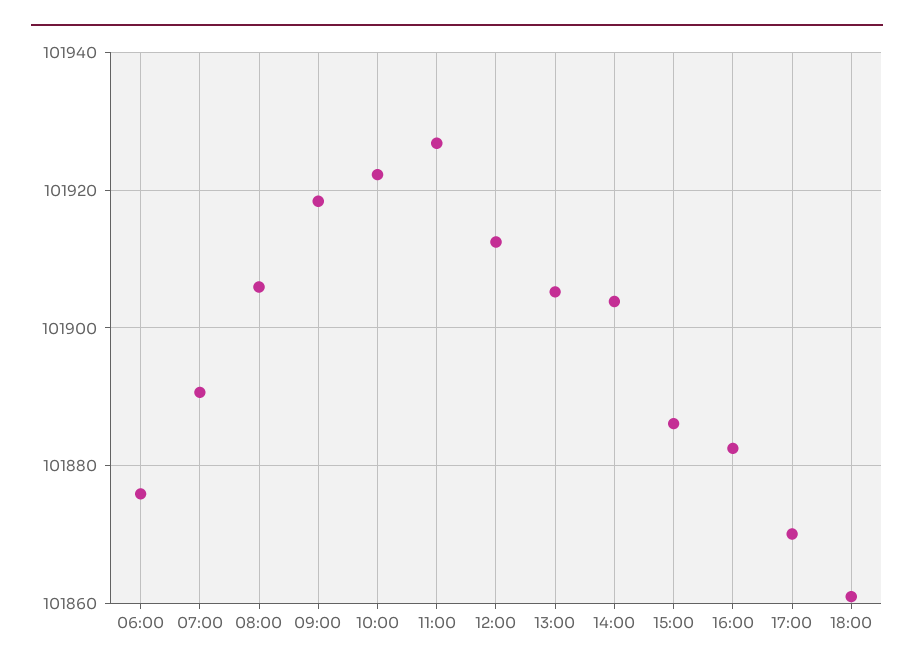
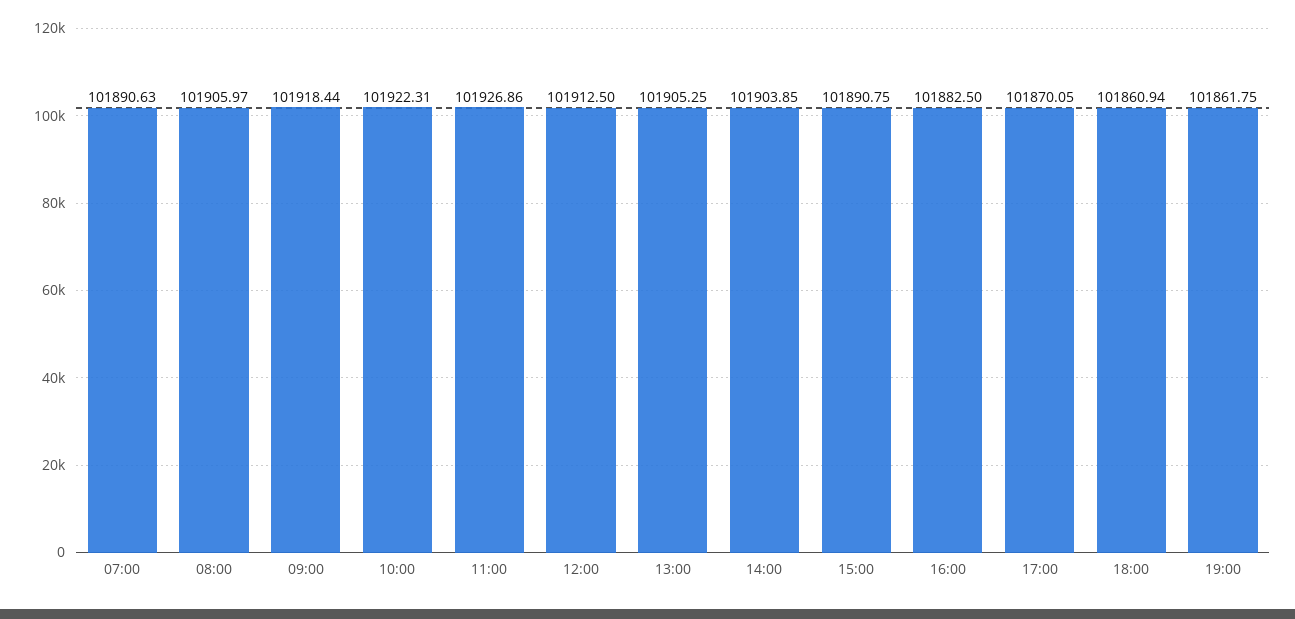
06:00: 101876 -> none
15:00: 101886 -> 101890.75
19:00: none -> 101861.75

